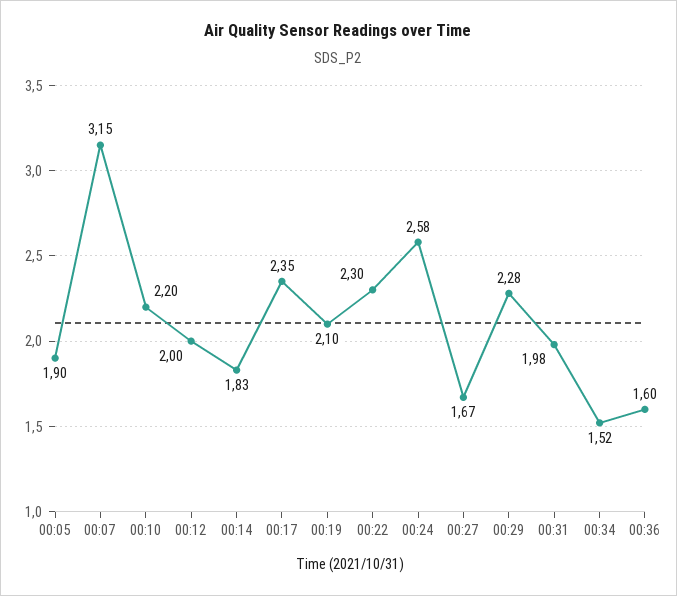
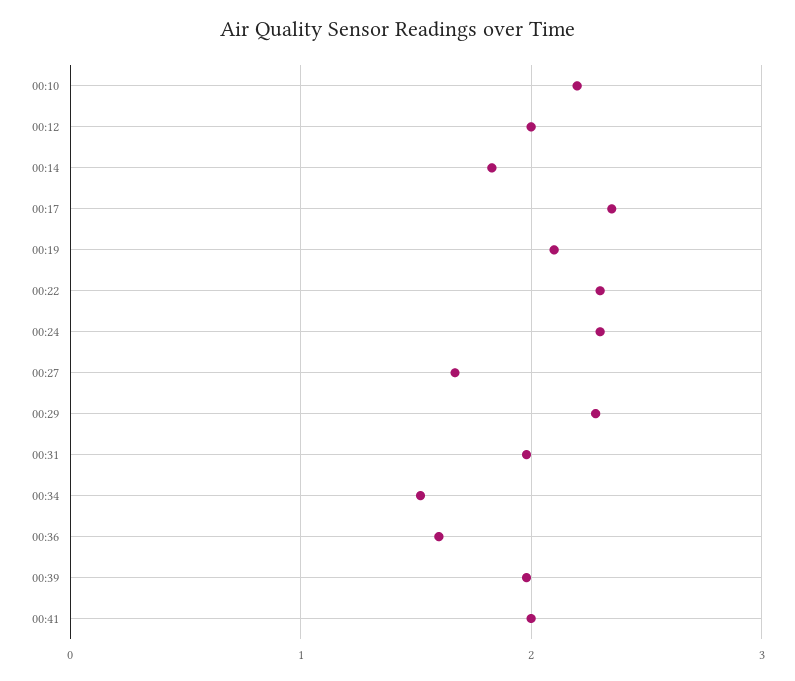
00:05: 1.9 -> none
00:07: 3.15 -> none
00:24: 2.58 -> 2.3
00:39: none -> 2
00:41: none -> 2

